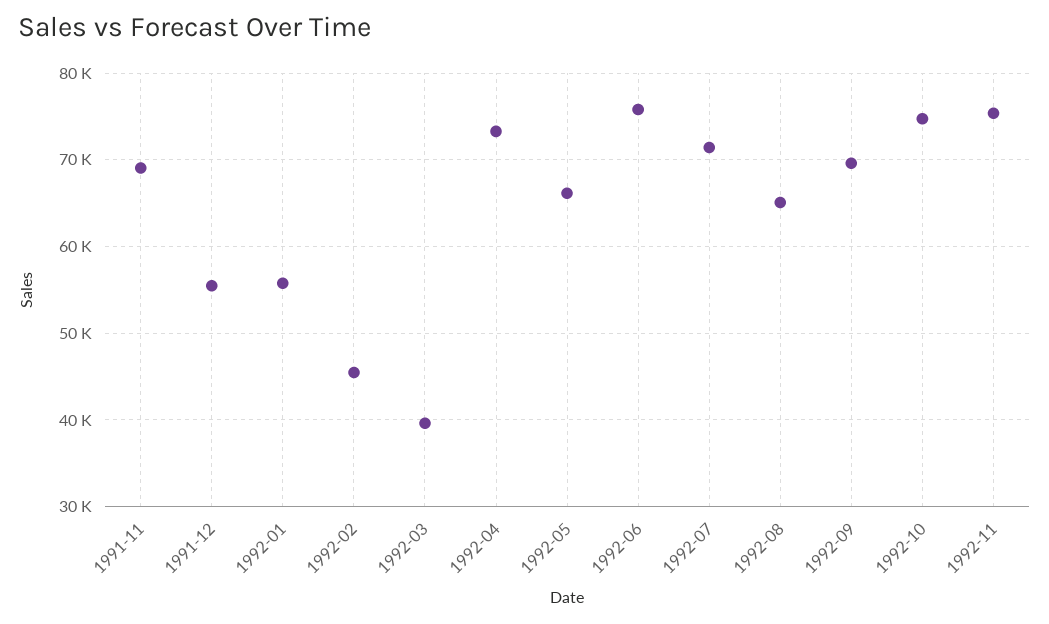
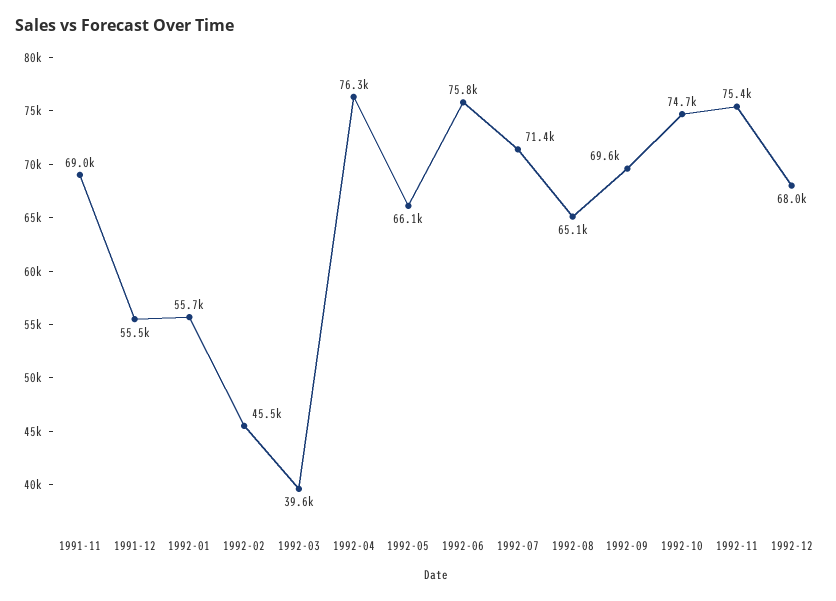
1992-04: 73000 -> 76300
1992-12: none -> 68000

